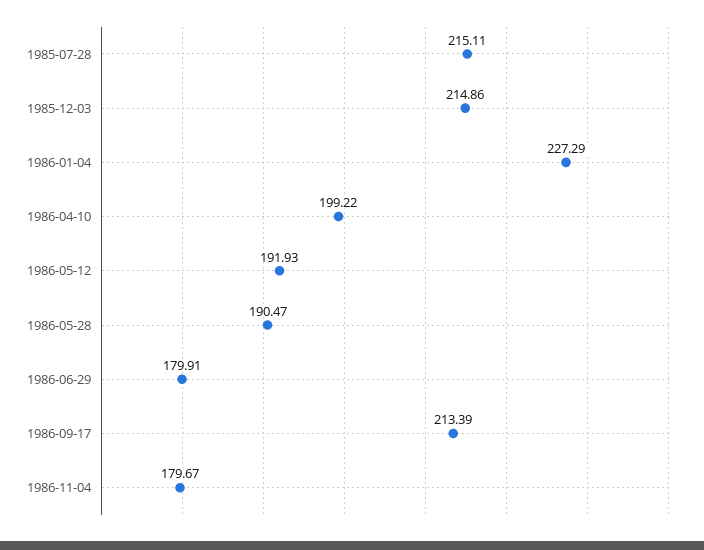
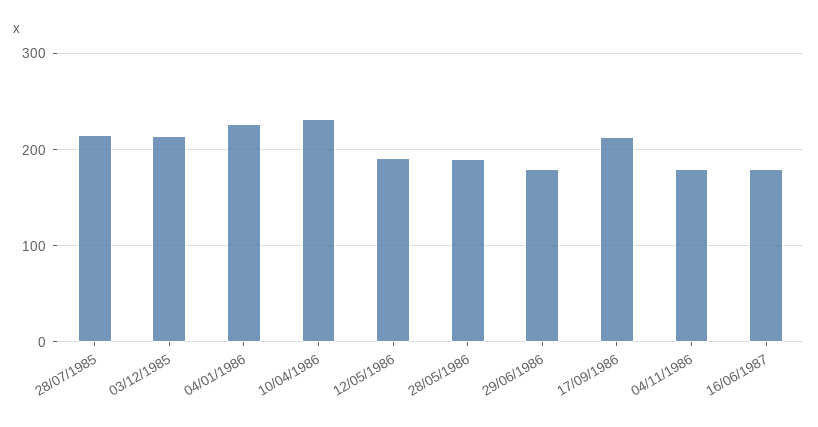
1986-04-10: 199.22 -> 230
16/06/1987: none -> 180

